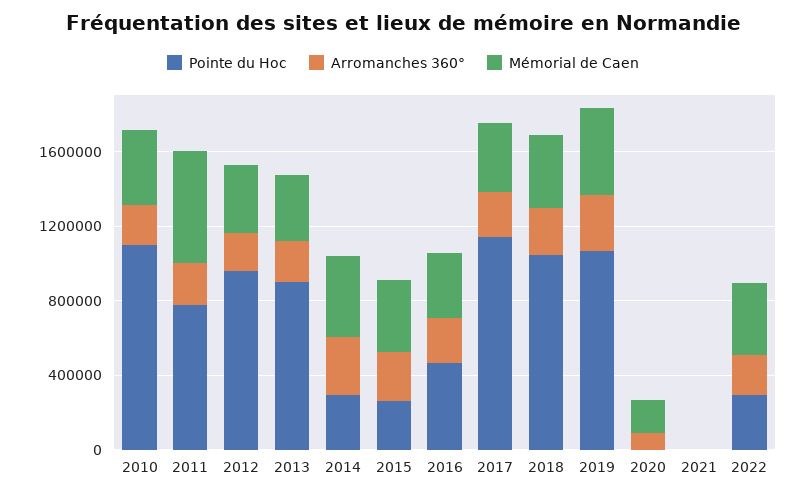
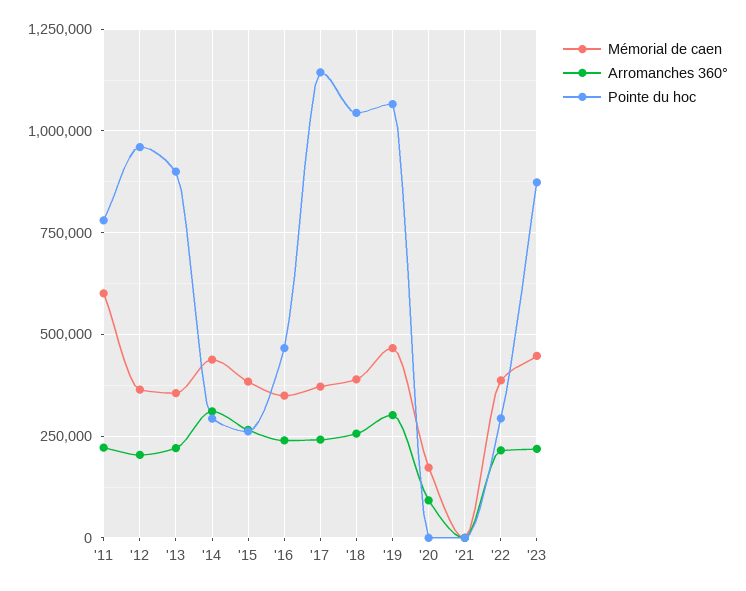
Pointe du Hoc, 2010: 1100000 -> none
Arromanches 360°, 2010: 200000 -> none
Mémorial de Caen, 2010: 400000 -> none
Mémorial de Caen, '23: none -> 450000
Arromanches 360°, '23: none -> 225000
Pointe du Hoc, '23: none -> 875000

